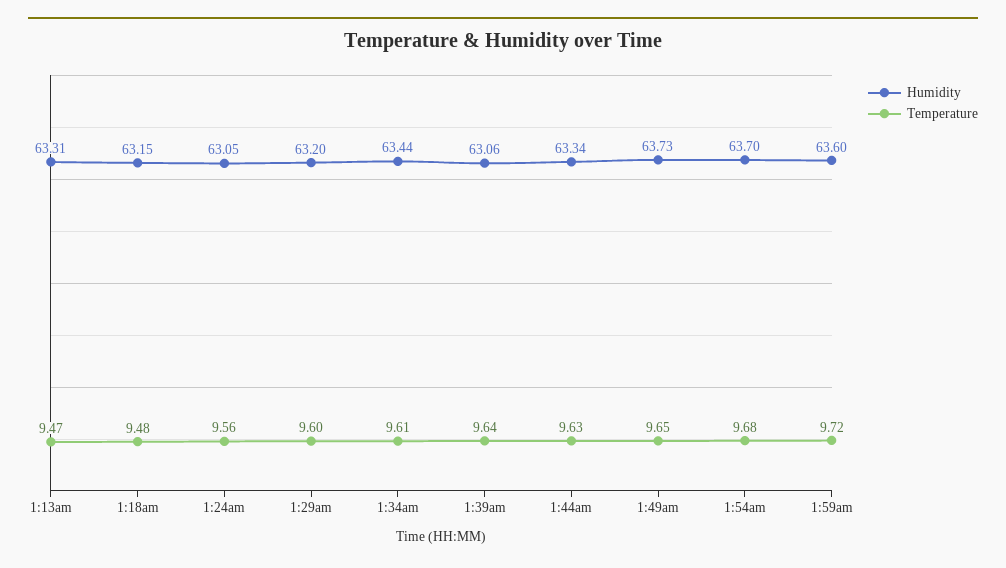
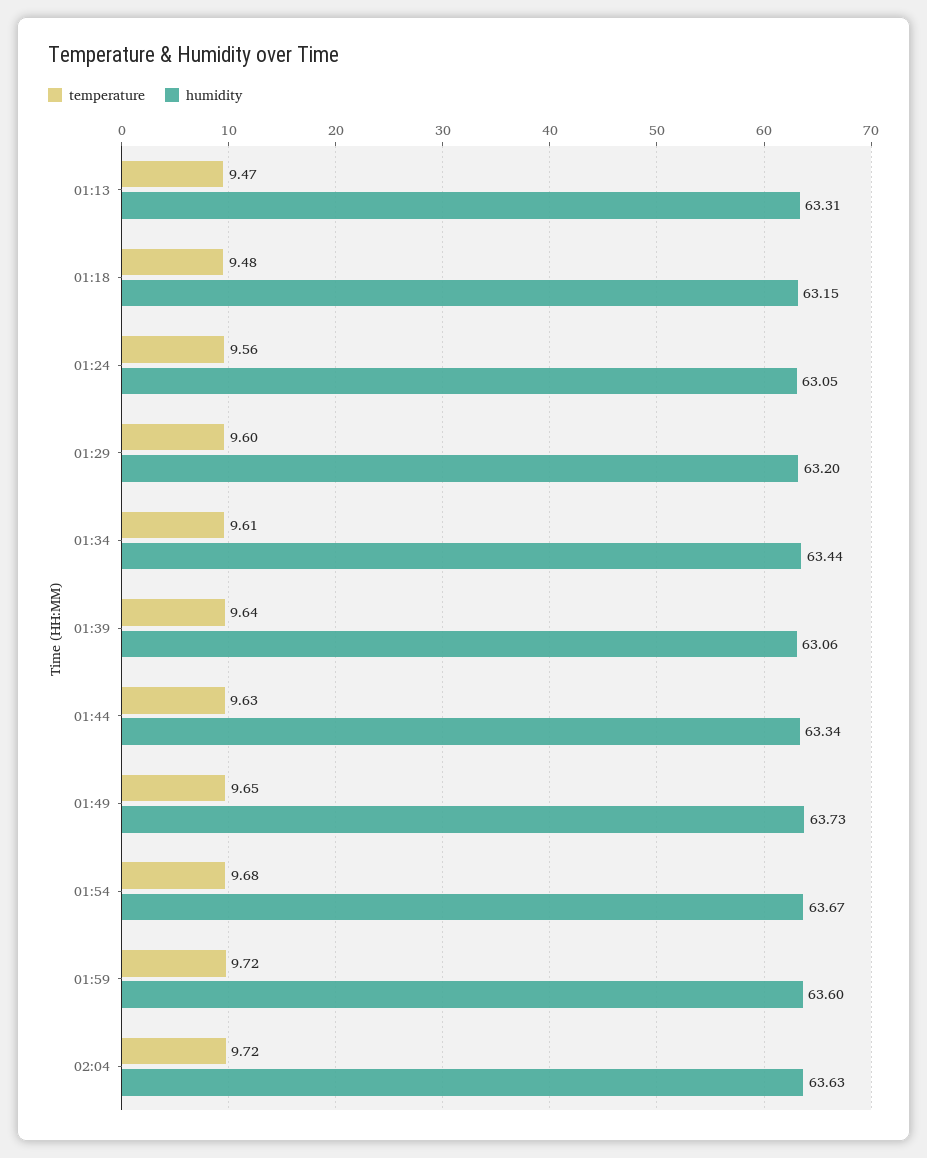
Humidity, 1:54am: 63.7 -> 63.67
Temperature, 02:04: none -> 9.72
Humidity, 02:04: none -> 63.63

